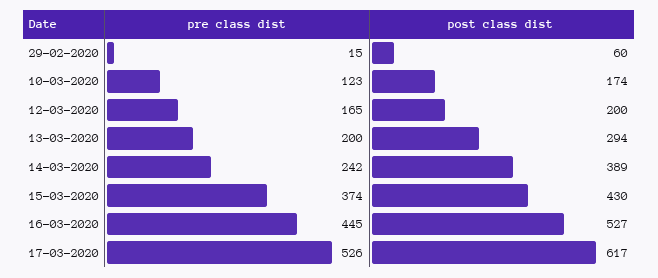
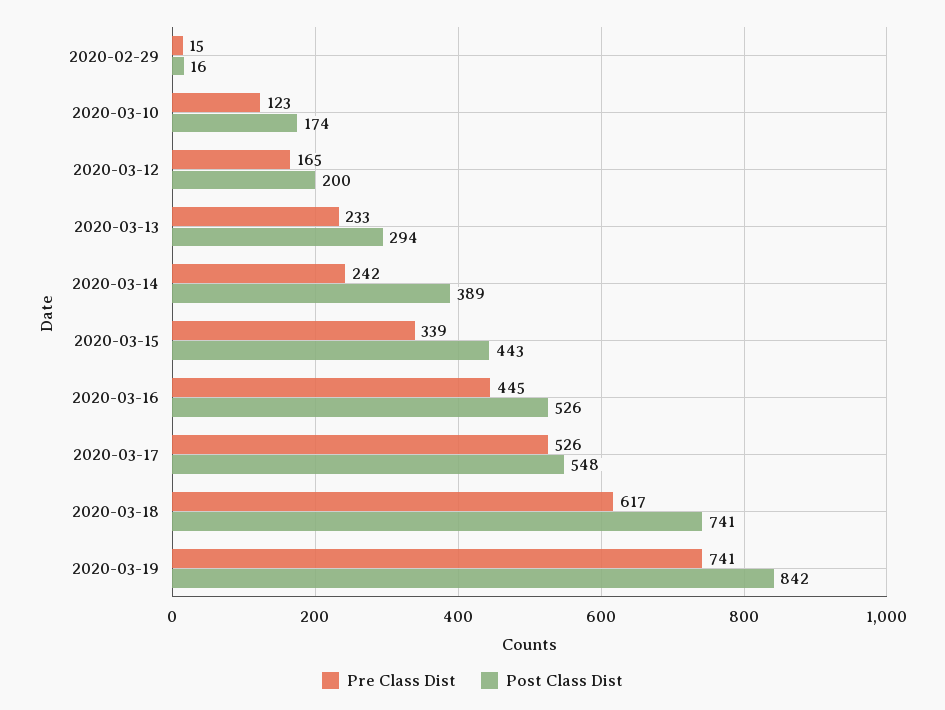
post class dist, 29-02-2020: 60 -> 16
pre class dist, 13-03-2020: 200 -> 233
pre class dist, 15-03-2020: 374 -> 339
post class dist, 15-03-2020: 430 -> 443
post class dist, 16-03-2020: 527 -> 526
post class dist, 17-03-2020: 617 -> 548
pre class dist, 2020-03-18: none -> 617
post class dist, 2020-03-18: none -> 741
pre class dist, 2020-03-19: none -> 741
post class dist, 2020-03-19: none -> 842

